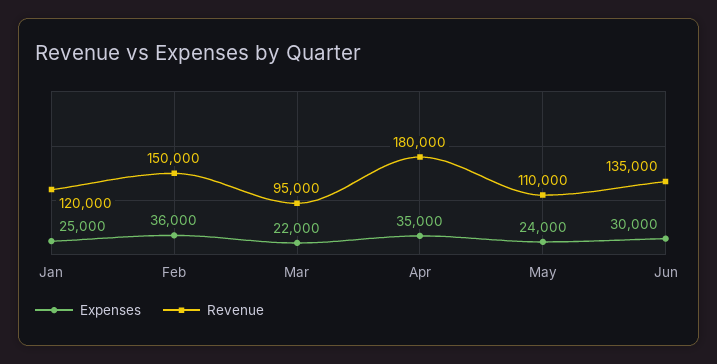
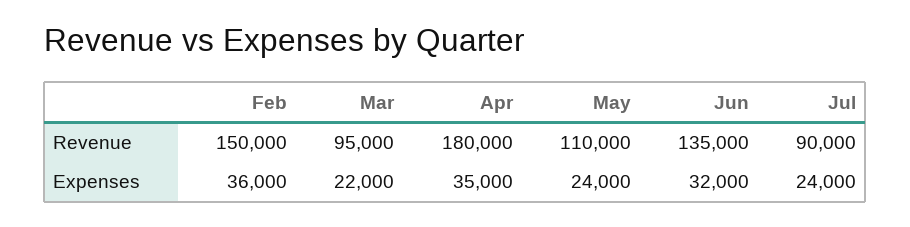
Expenses, Jan: 25000 -> none
Revenue, Jan: 120000 -> none
Expenses, Jun: 30000 -> 32000
Revenue, Jul: none -> 90000
Expenses, Jul: none -> 24000

